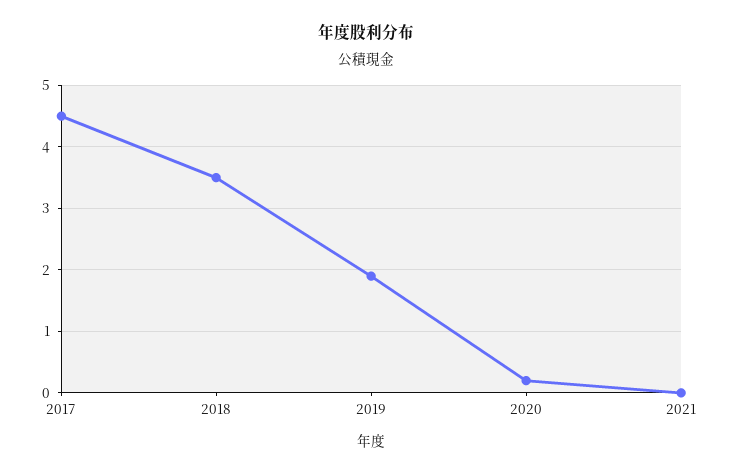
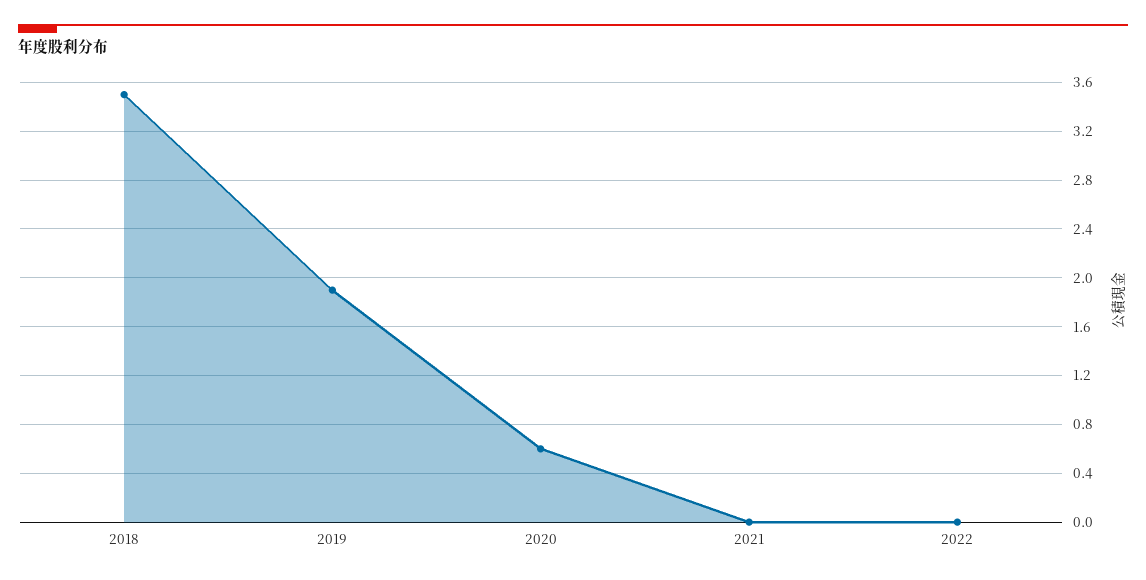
2017: 4.5 -> none
2020: 0.2 -> 0.6
2022: none -> 0

